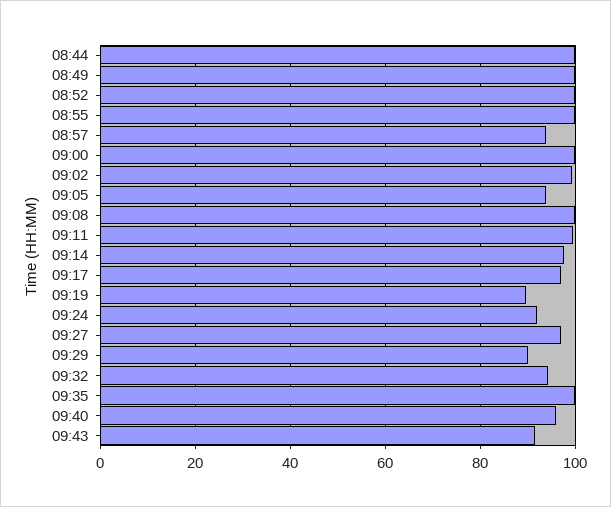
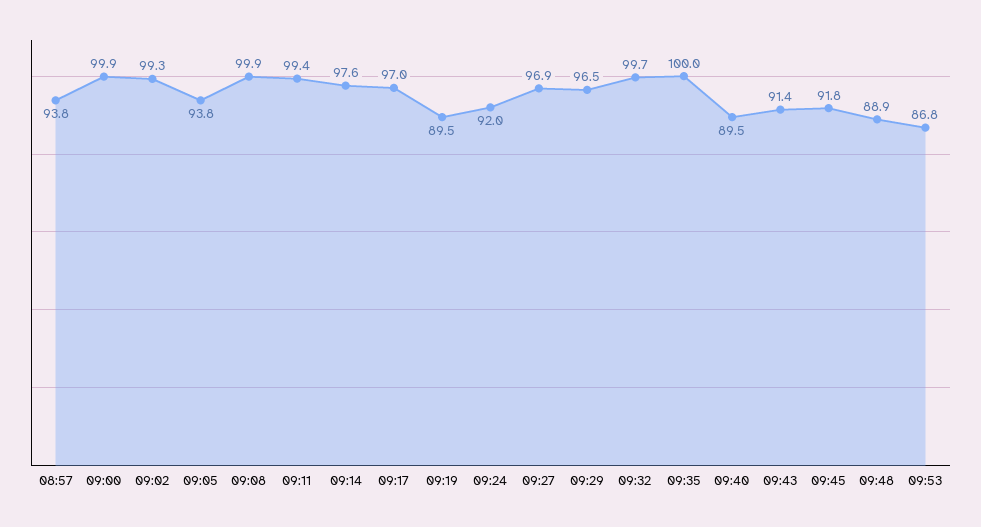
08:44: 100 -> none
08:49: 100 -> none
08:52: 100 -> none
08:55: 100 -> none
09:29: 90 -> 96.5
09:32: 94 -> 99.7
09:40: 96 -> 89.5
09:45: none -> 91.8
09:48: none -> 88.9
09:53: none -> 86.8

